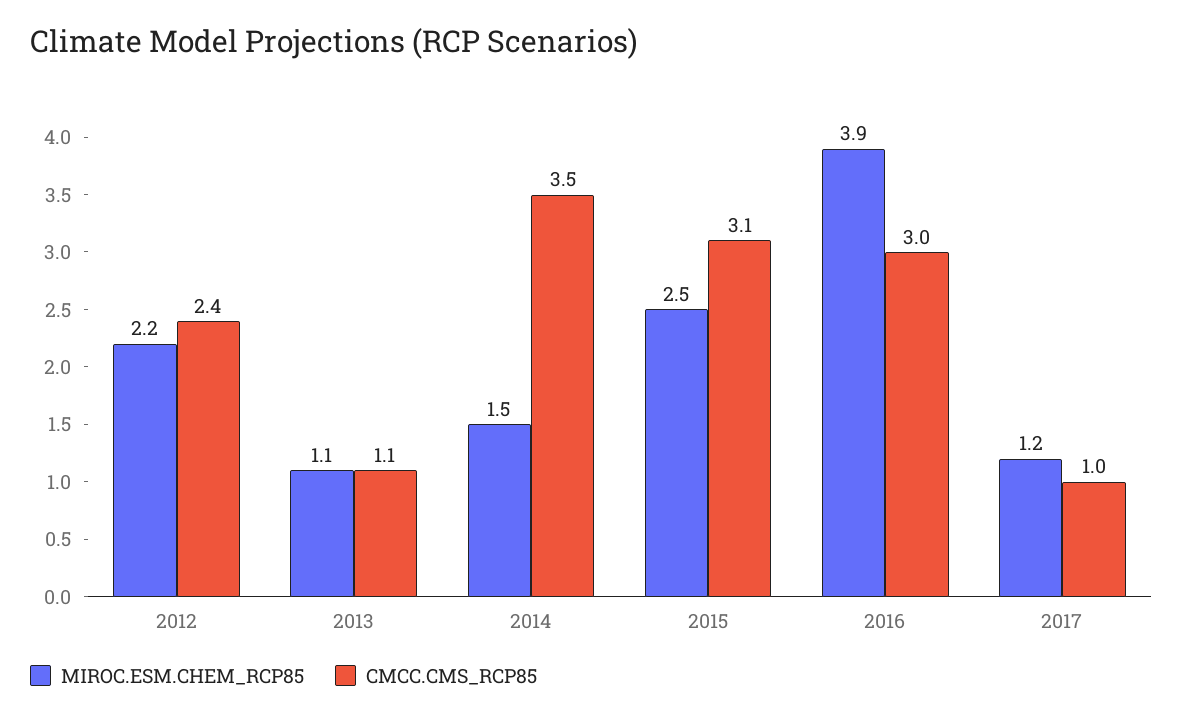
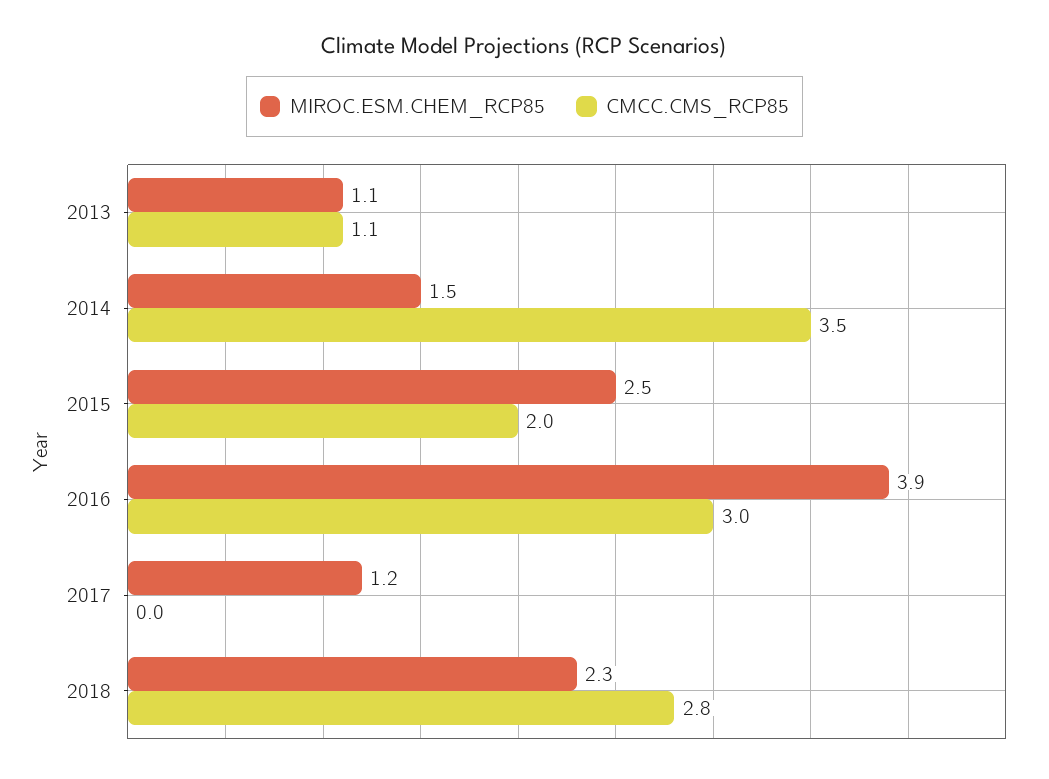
MIROC.ESM.CHEM_RCP85, 2012: 2.2 -> none
CMCC.CMS_RCP85, 2012: 2.4 -> none
CMCC.CMS_RCP85, 2015: 3.1 -> 2
CMCC.CMS_RCP85, 2017: 1 -> 0
MIROC.ESM.CHEM_RCP85, 2018: none -> 2.3
CMCC.CMS_RCP85, 2018: none -> 2.8

